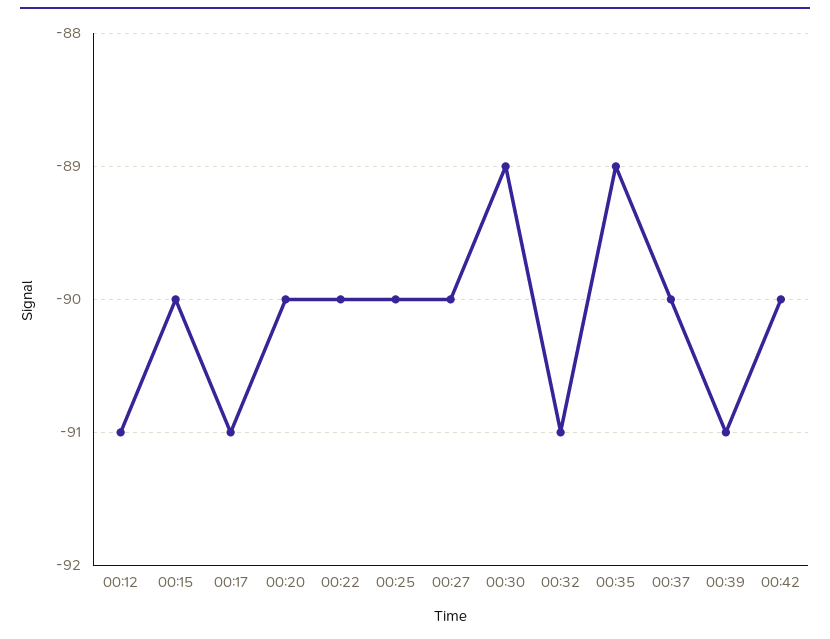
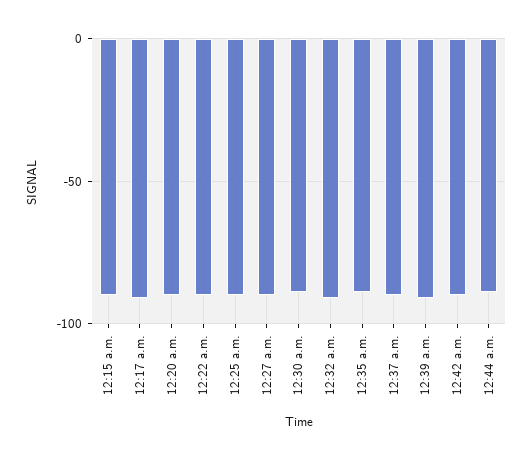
00:12: -91 -> none
12:44 a.m.: none -> -90

